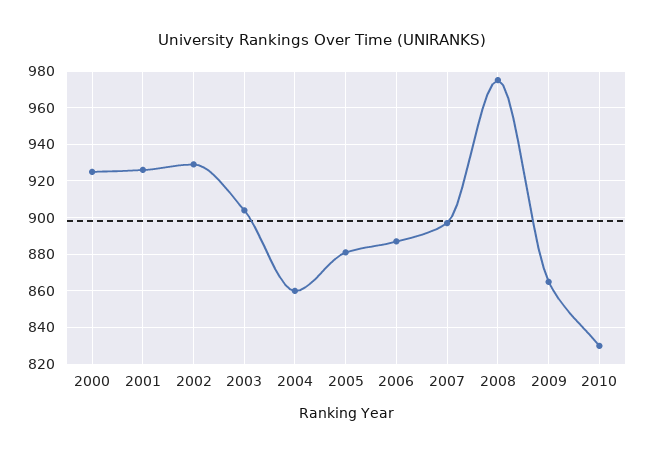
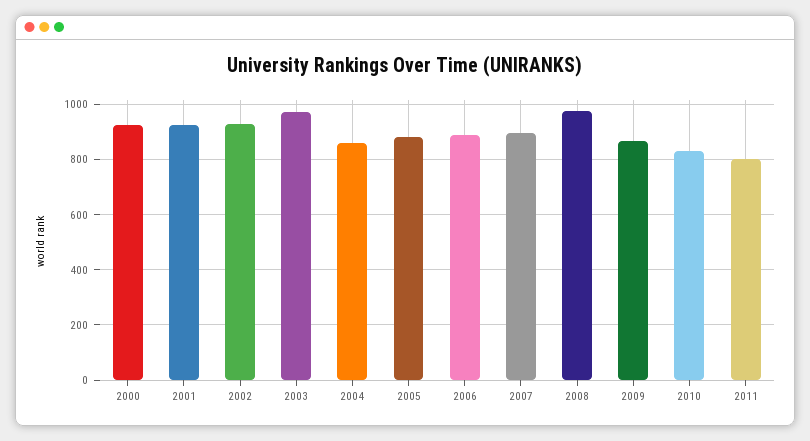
2003: 905 -> 975
2011: none -> 800

